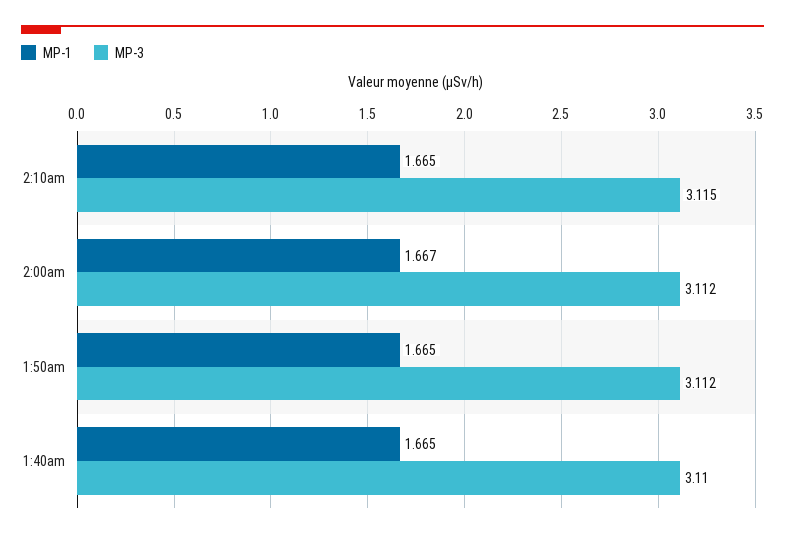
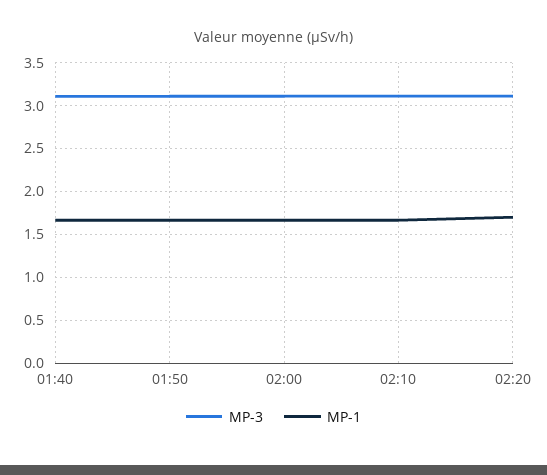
MP-3, 02:20: none -> 3.1
MP-1, 02:20: none -> 1.7

